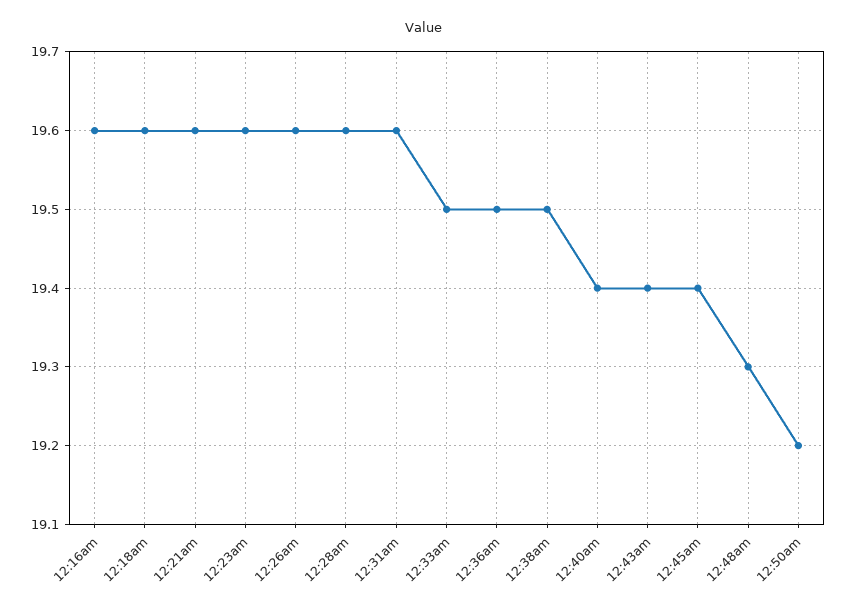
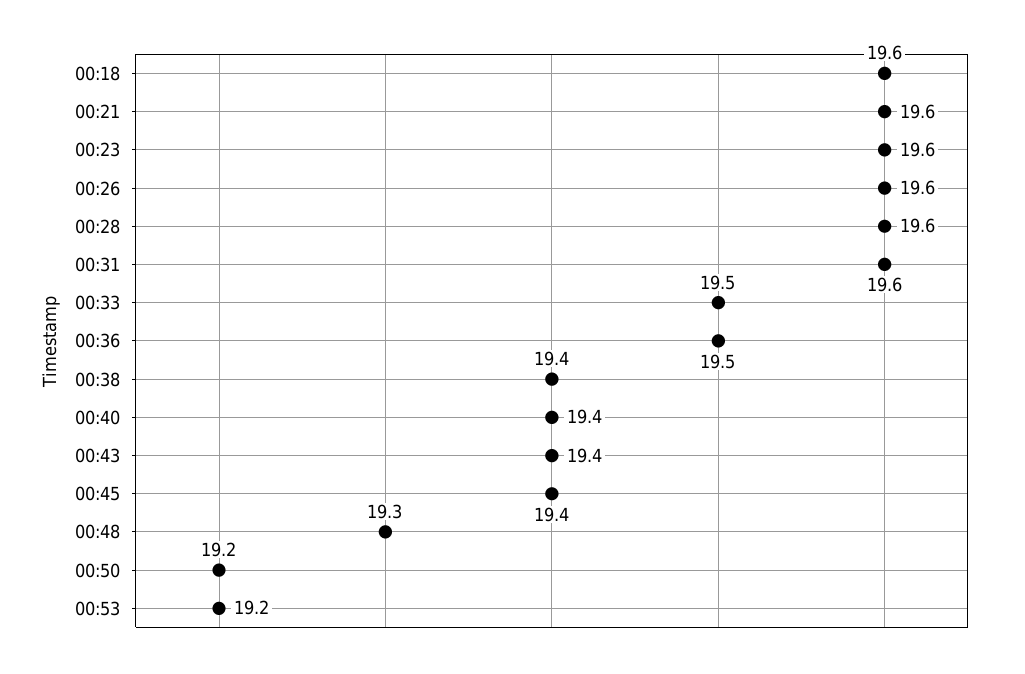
12:16am: 19.6 -> none
12:38am: 19.5 -> 19.4
00:53: none -> 19.2

